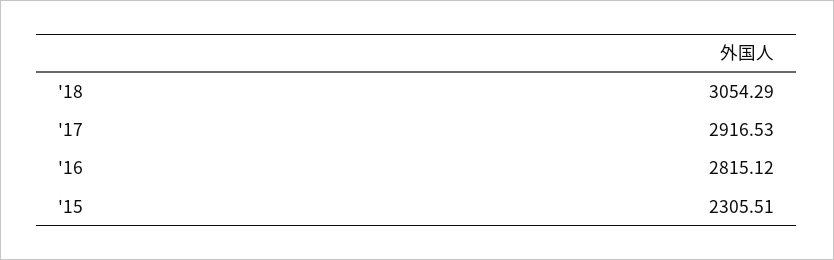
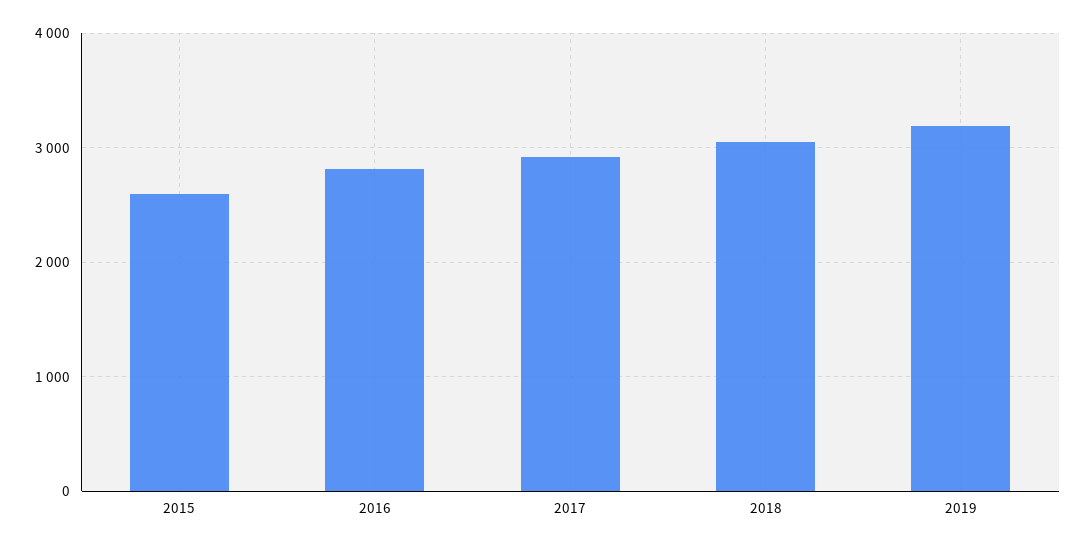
'15: 2305.51 -> 2600
2019: none -> 3200

